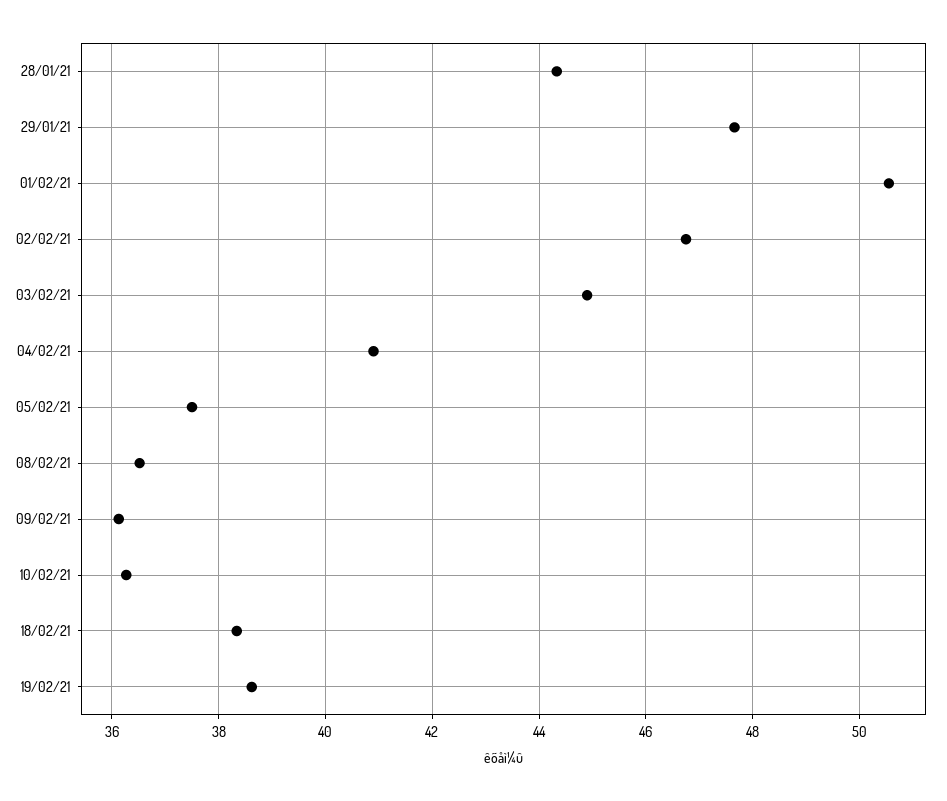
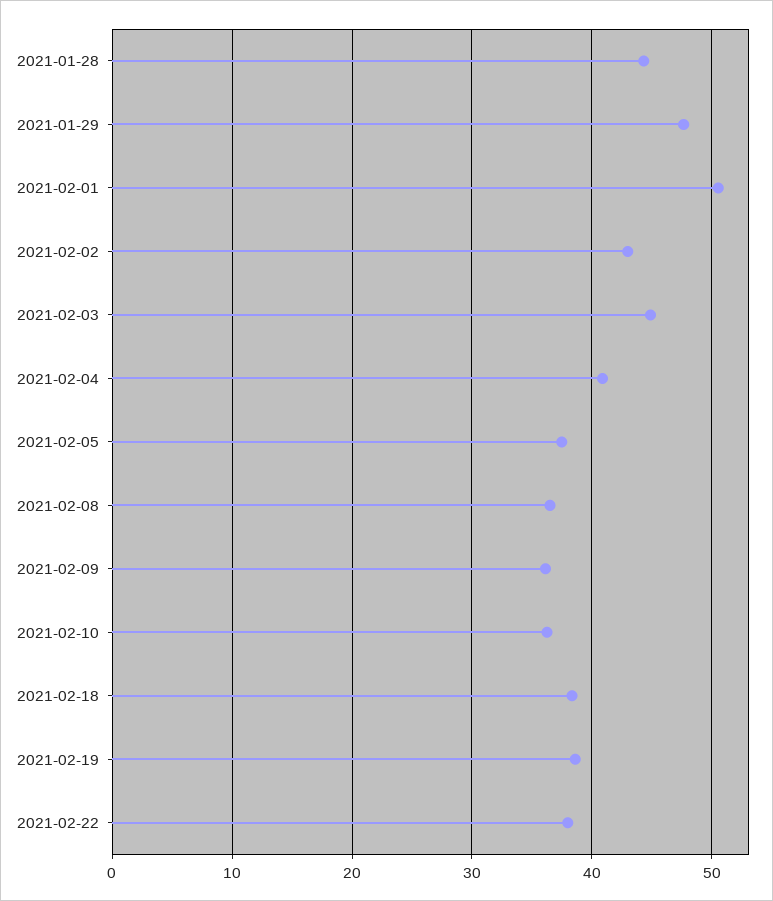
02/02/21: 46.8 -> 43
2021-02-22: none -> 38

